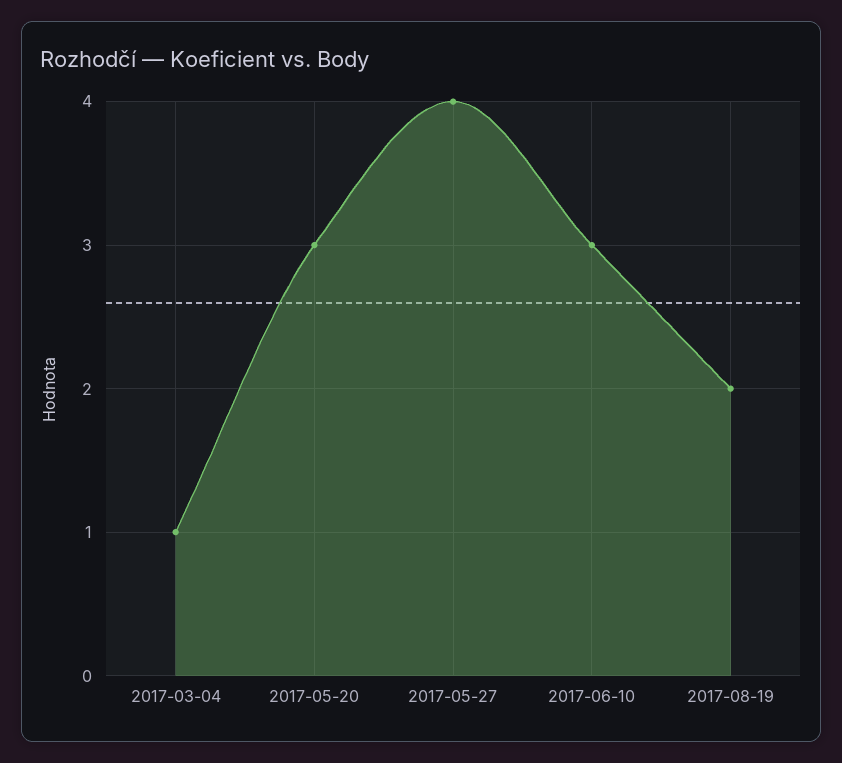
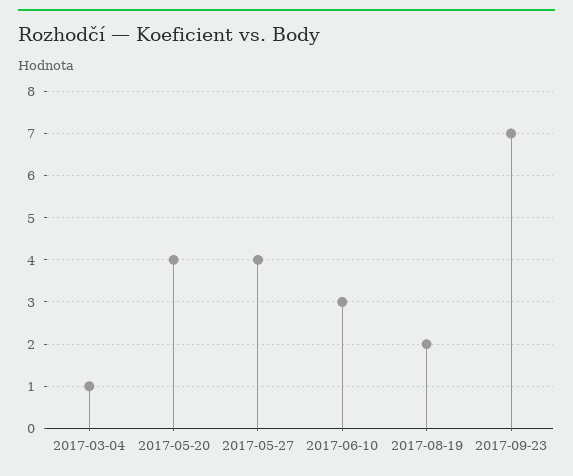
2017-05-20: 3 -> 4
2017-09-23: none -> 7

